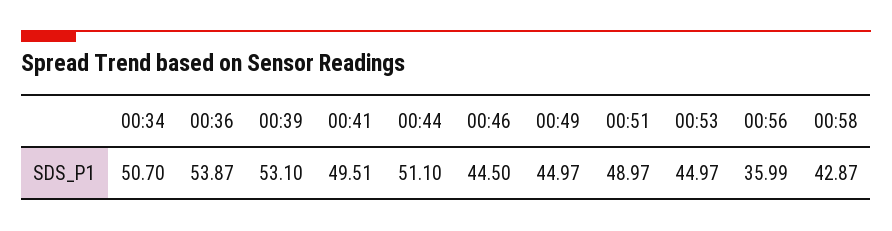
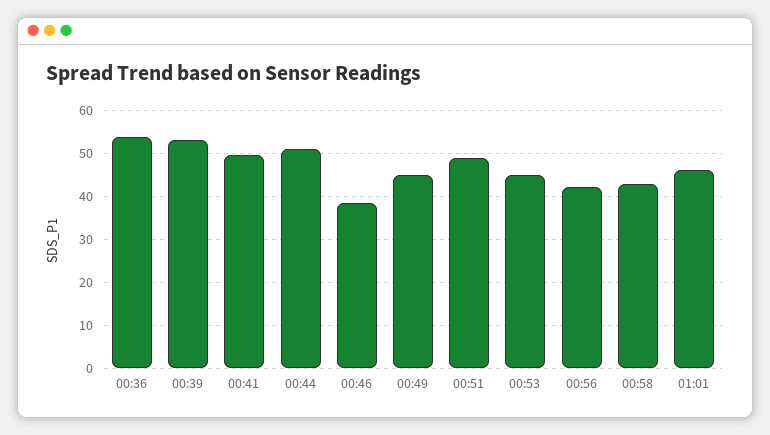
00:34: 50.7 -> none
00:46: 44.5 -> 38
00:56: 35.99 -> 42
01:01: none -> 46

